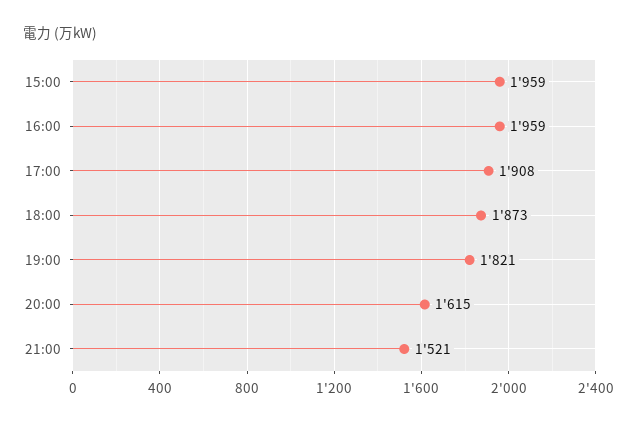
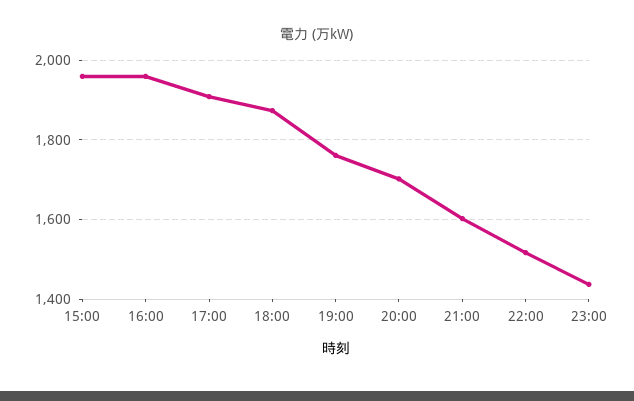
19:00: 1821 -> 1760
20:00: 1615 -> 1700
21:00: 1521 -> 1600
22:00: none -> 1520
23:00: none -> 1440

